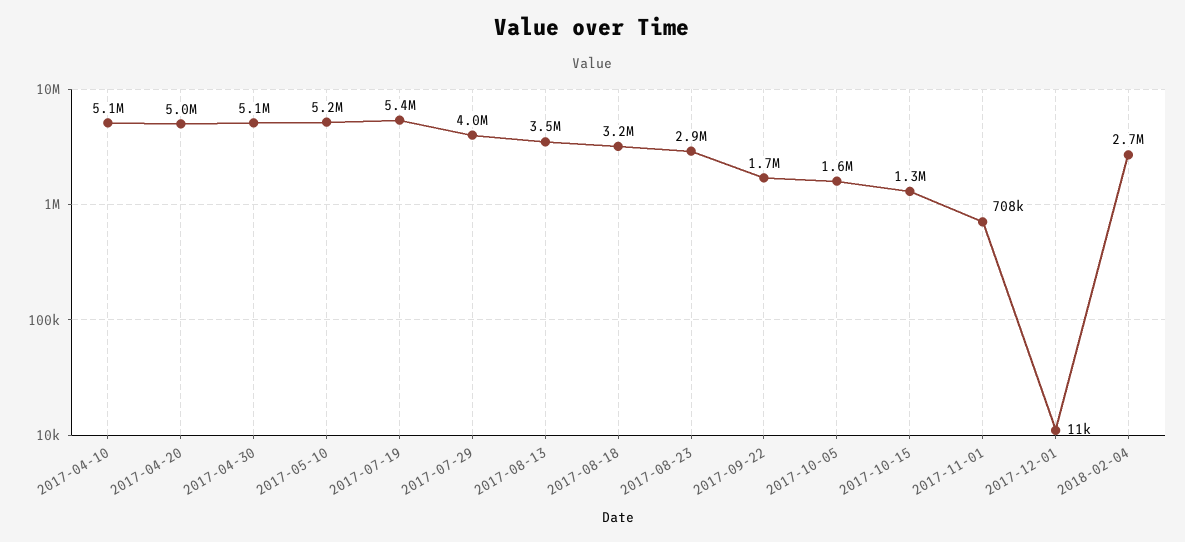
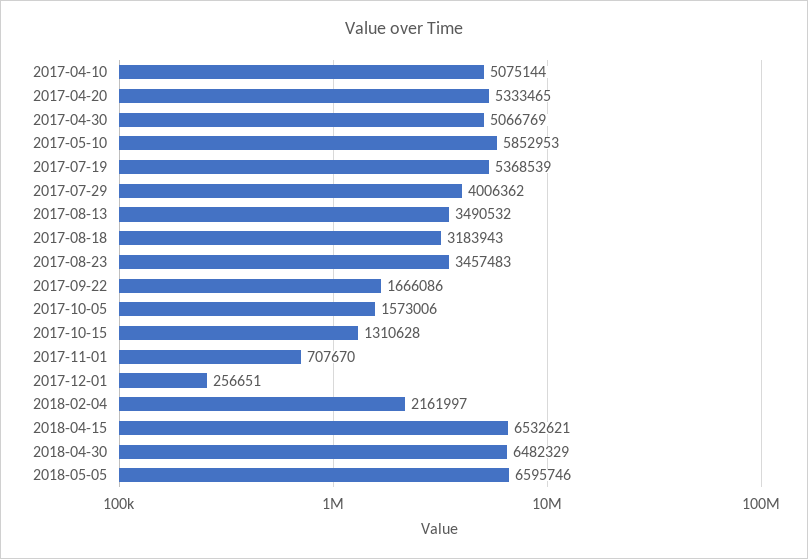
2017-04-20: 5000000 -> 5333465
2017-05-10: 5200000 -> 5852953
2017-08-23: 2900000 -> 3457483
2017-12-01: 11000 -> 256651
2018-02-04: 2700000 -> 2161997
2018-04-15: none -> 6532621
2018-04-30: none -> 6482329
2018-05-05: none -> 6595746

